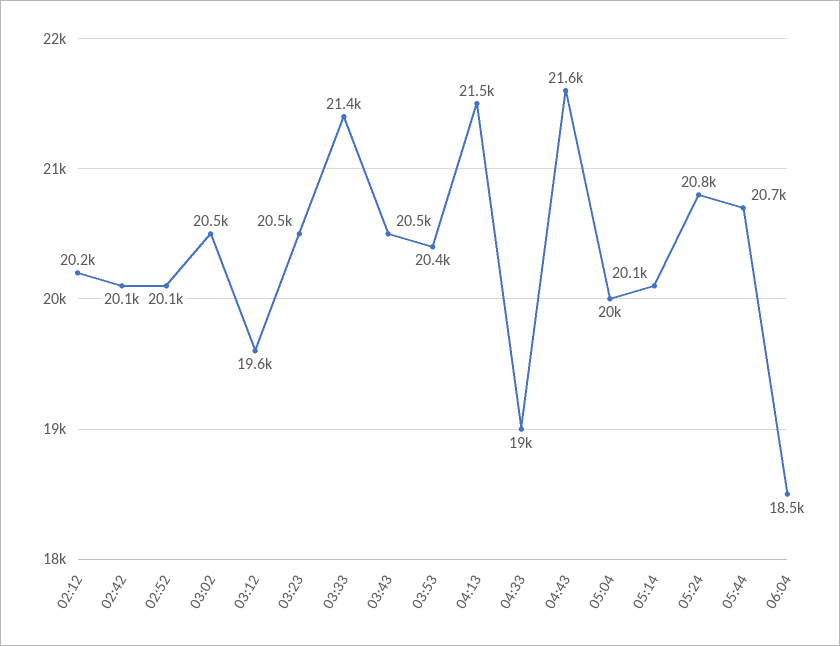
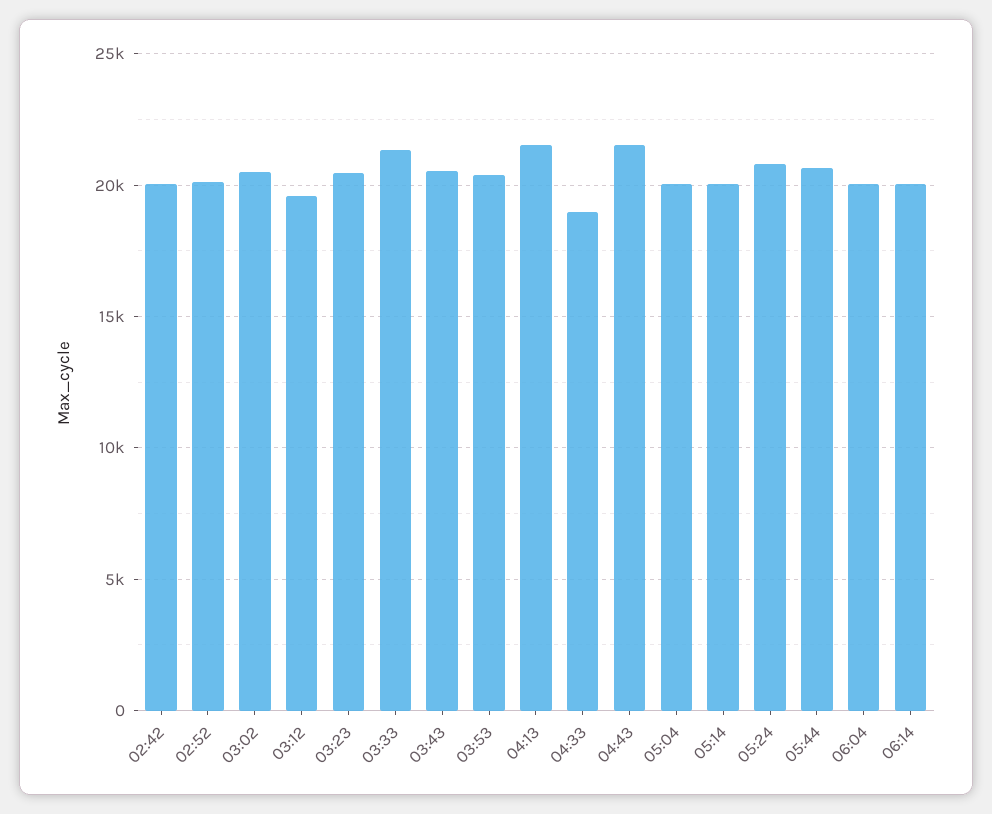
02:12: 20200 -> none
06:04: 18500 -> 20000
06:14: none -> 20000

